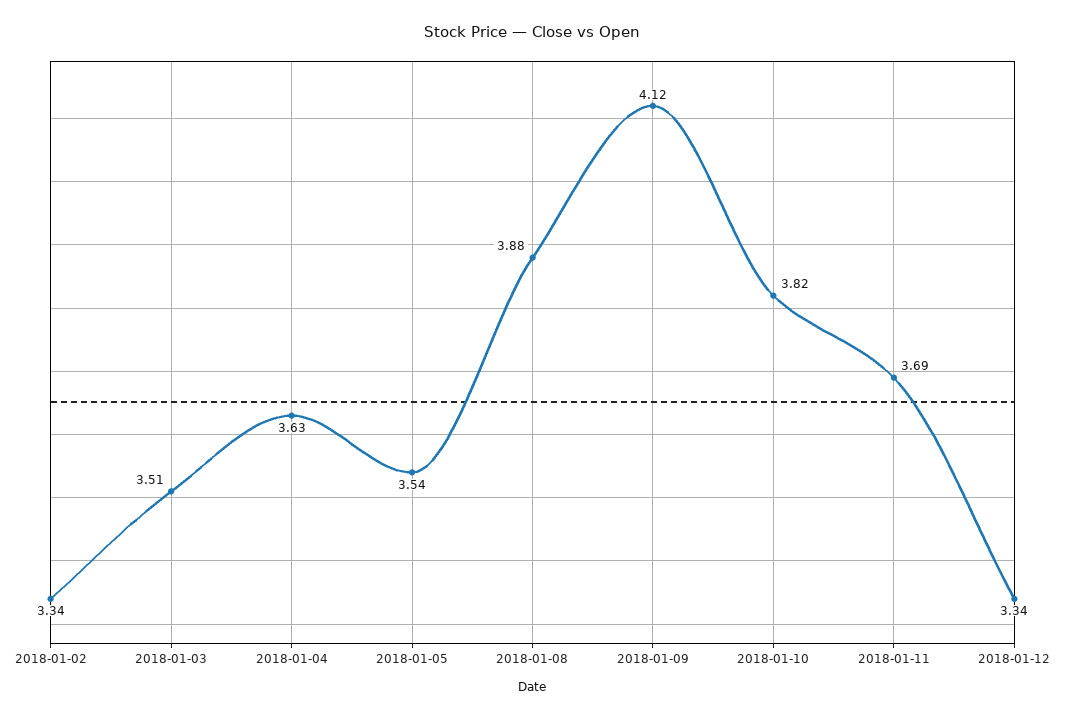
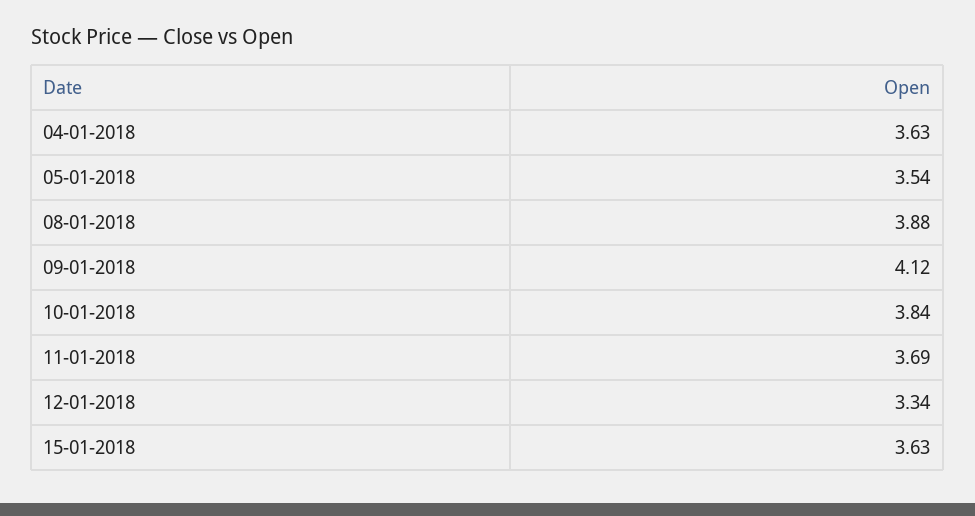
2018-01-02: 3.34 -> none
2018-01-03: 3.51 -> none
2018-01-10: 3.82 -> 3.84
15-01-2018: none -> 3.63

